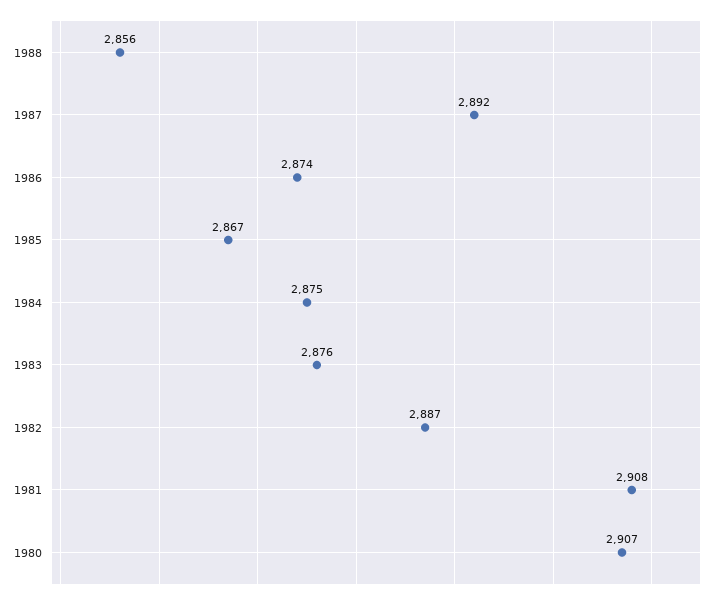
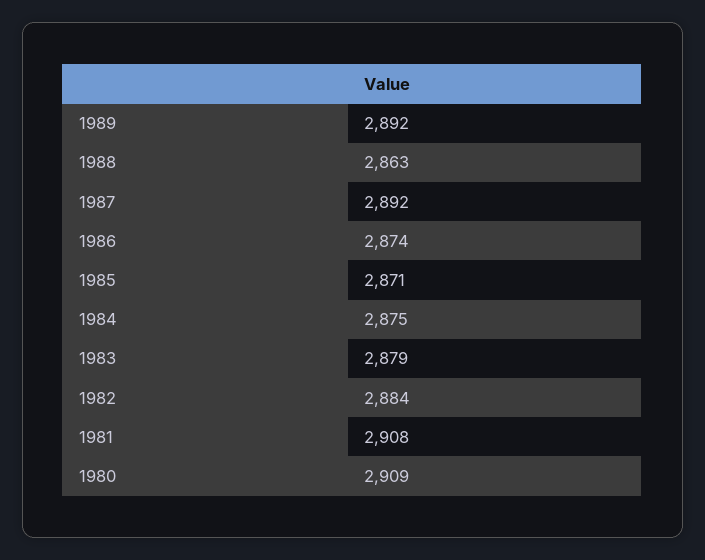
1988: 2856 -> 2863
1985: 2867 -> 2871
1983: 2876 -> 2879
1982: 2887 -> 2884
1980: 2907 -> 2909
1989: none -> 2892

